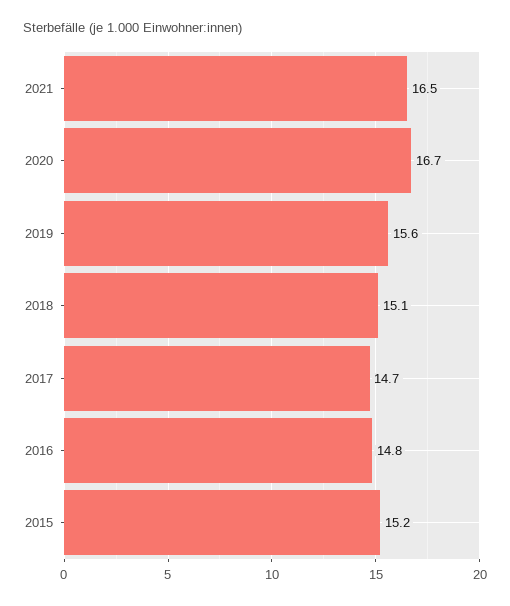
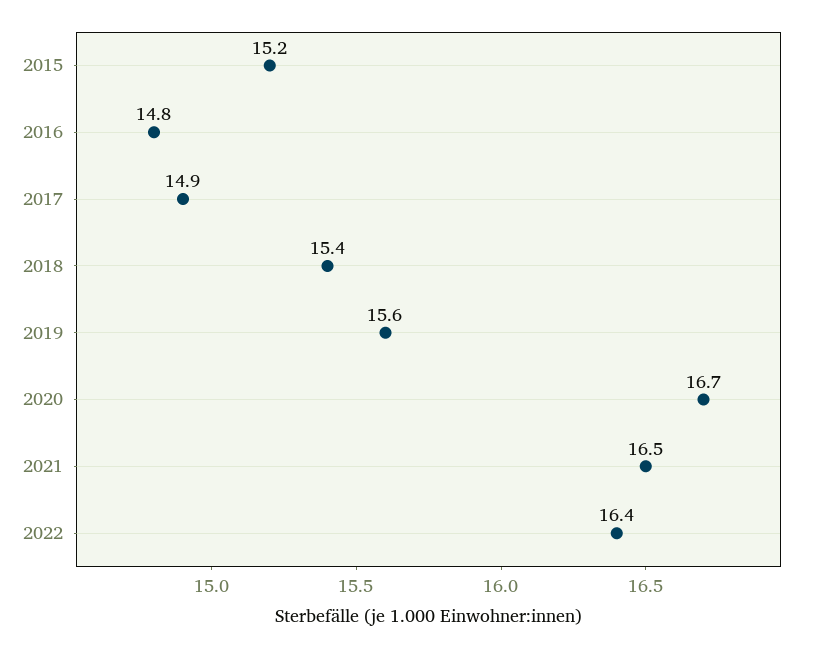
2018: 15.1 -> 15.4
2017: 14.7 -> 14.9
2022: none -> 16.4

